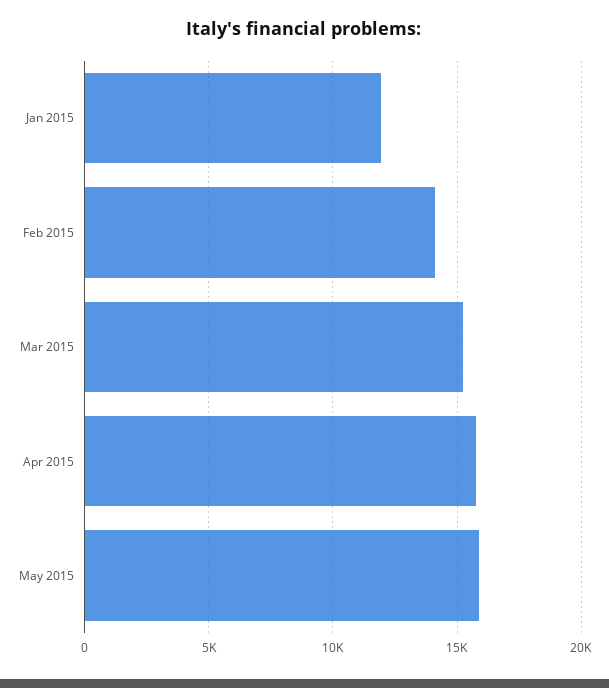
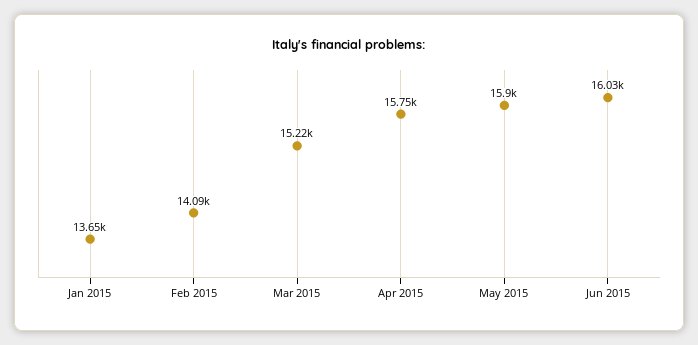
Jan 2015: 12000 -> 13650
Jun 2015: none -> 16030

